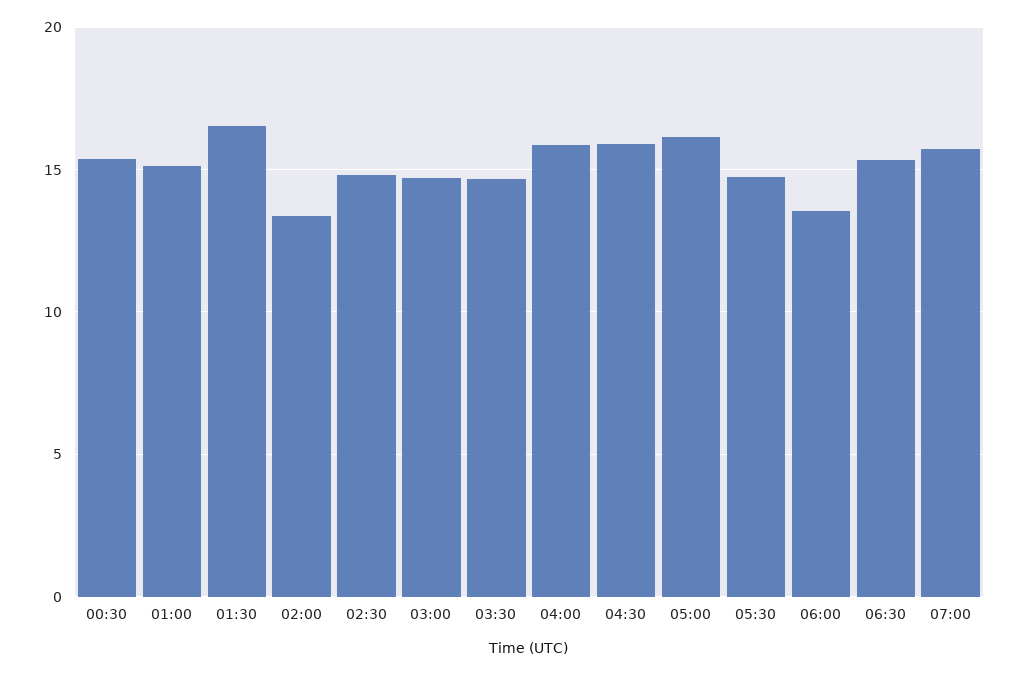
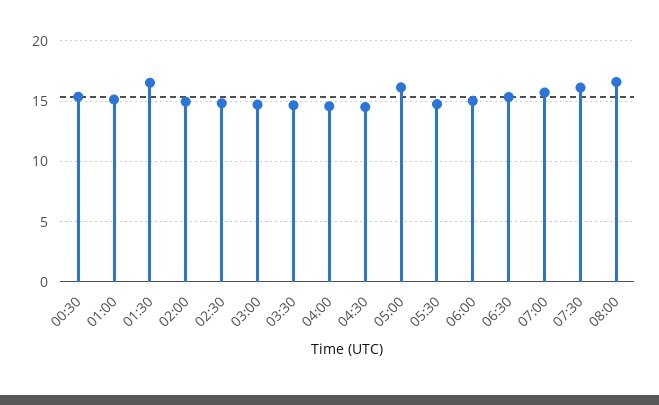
02:00: 13.5 -> 15
04:00: 16 -> 14.5
04:30: 16 -> 14.5
06:00: 13.5 -> 15
07:30: none -> 16
08:00: none -> 16.5

